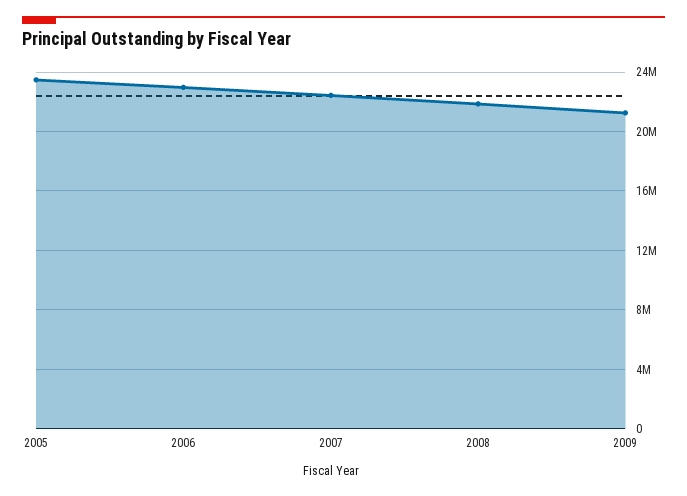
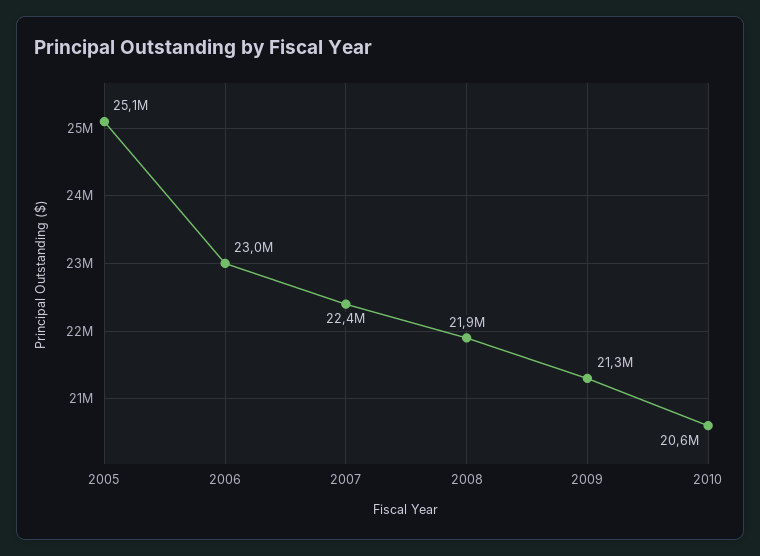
2005: 23500000 -> 25100000
2010: none -> 20600000

